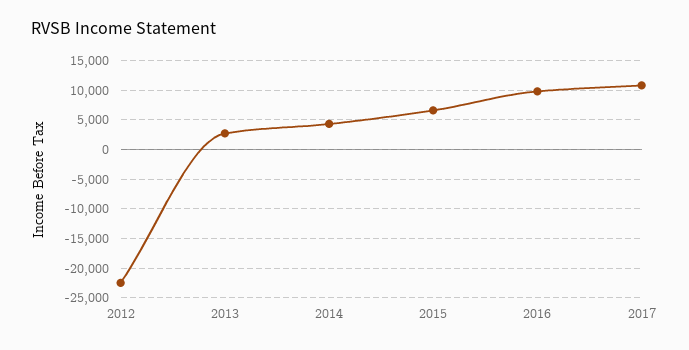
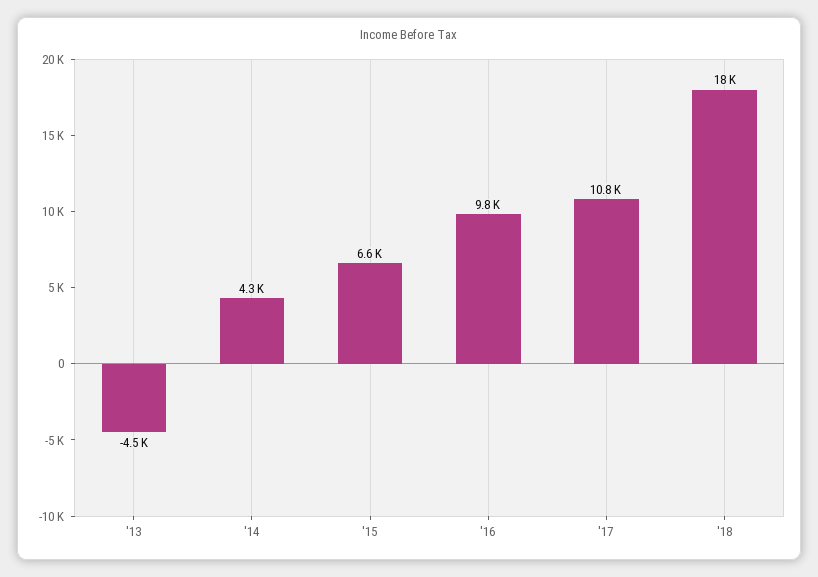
2012: -22500 -> none
2013: 2500 -> -4500
'18: none -> 18000

